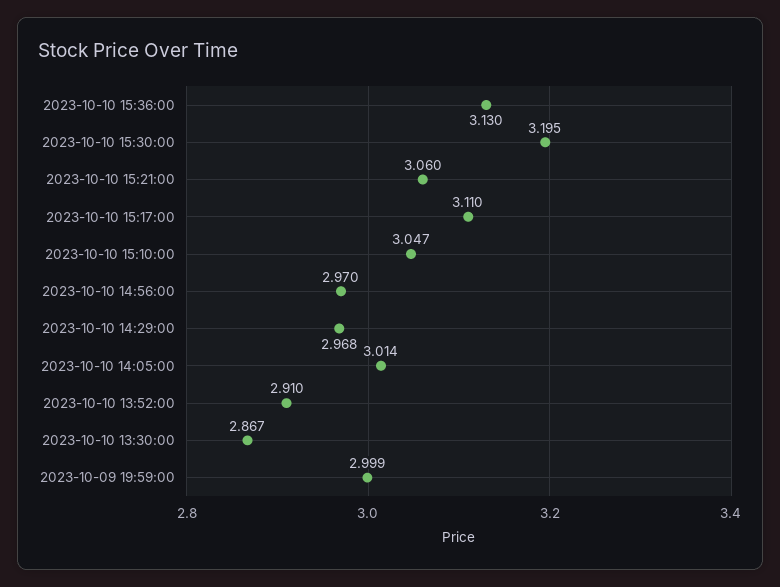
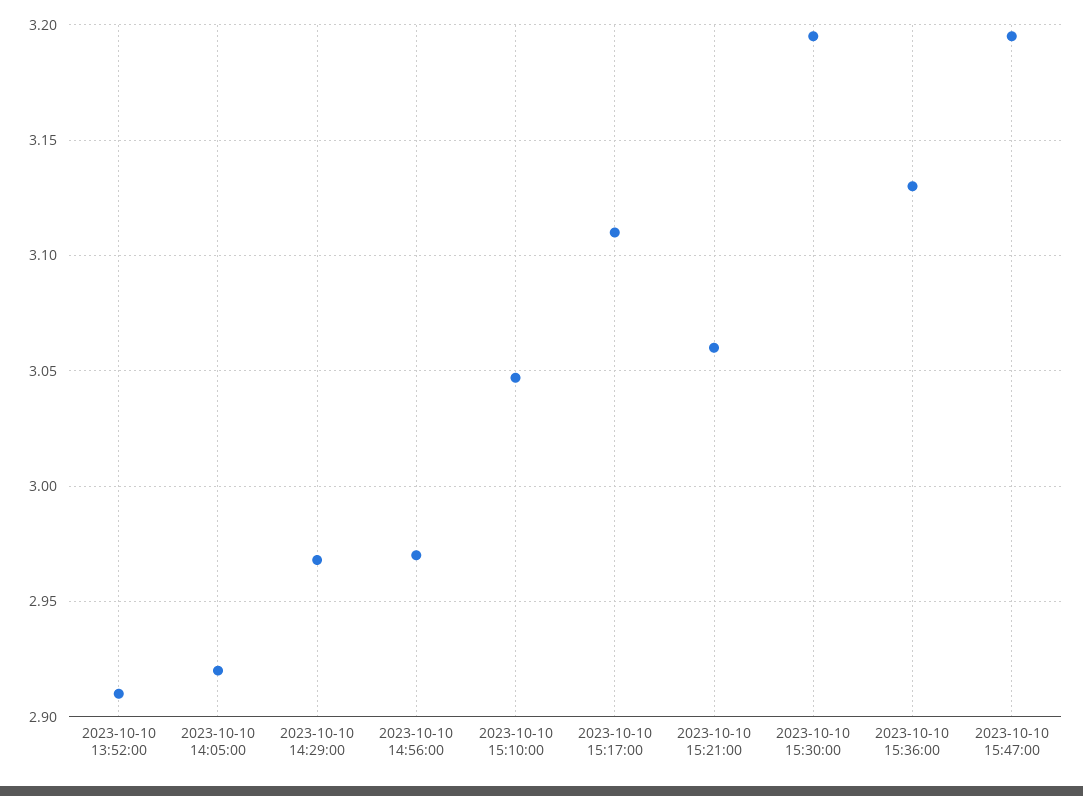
2023-10-10 14:05:00: 3.014 -> 2.92
2023-10-10 13:30:00: 2.867 -> none
2023-10-09 19:59:00: 2.999 -> none
2023-10-10 15:47:00: none -> 3.195

